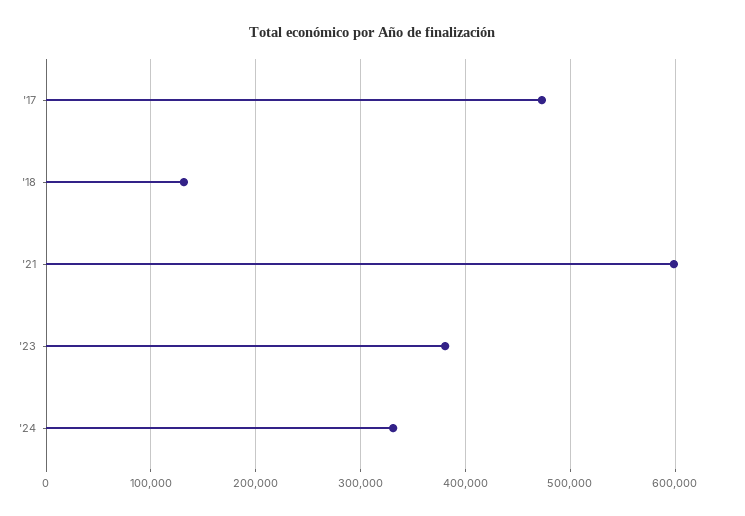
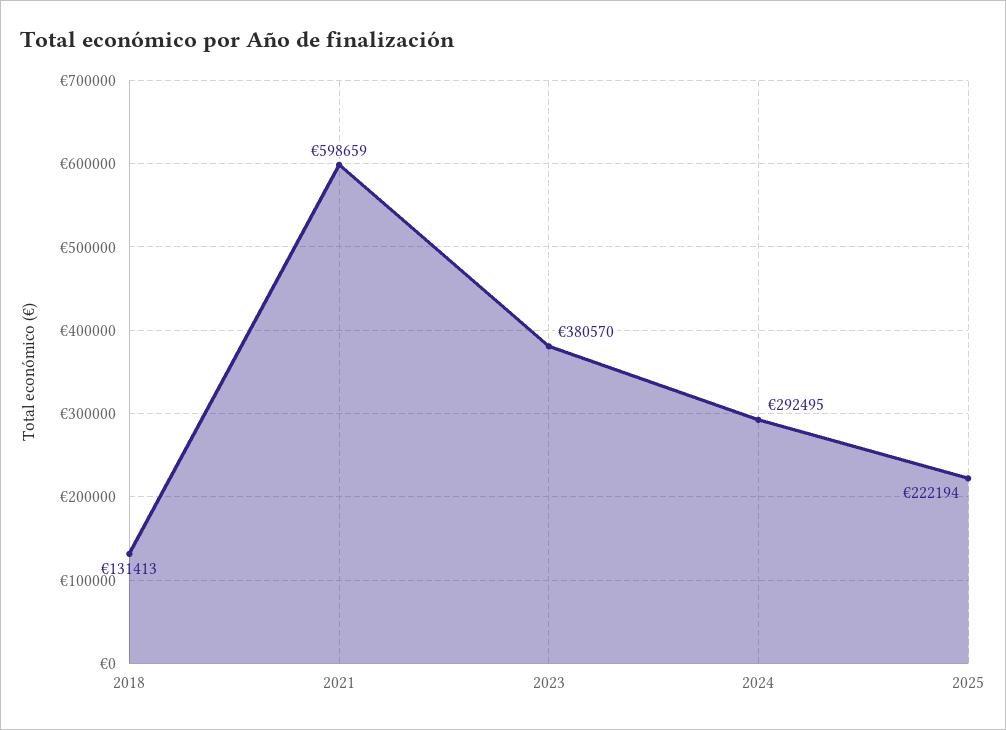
'17: 470000 -> none
'24: 330000 -> 292495
2025: none -> 222194

